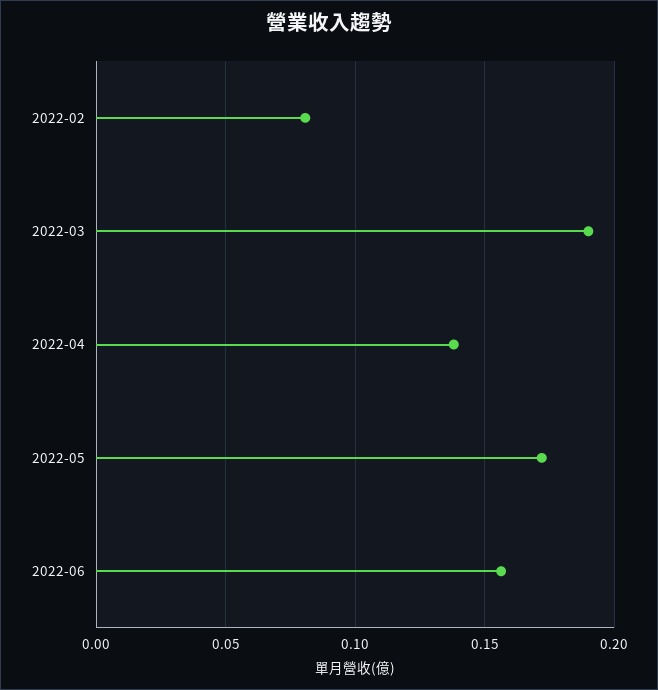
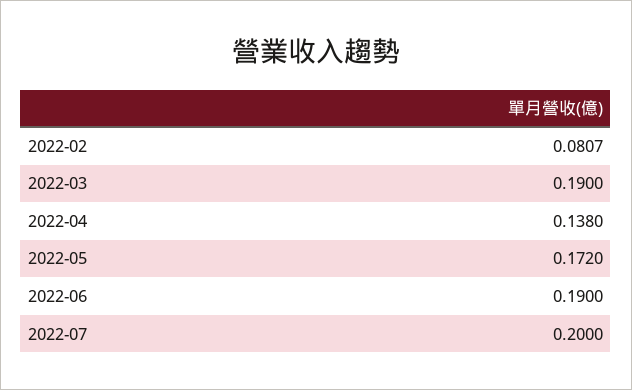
2022-06: 0.155 -> 0.19
2022-07: none -> 0.2

